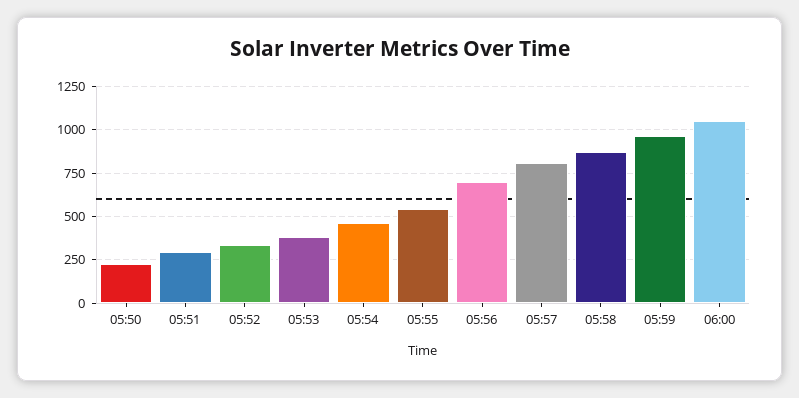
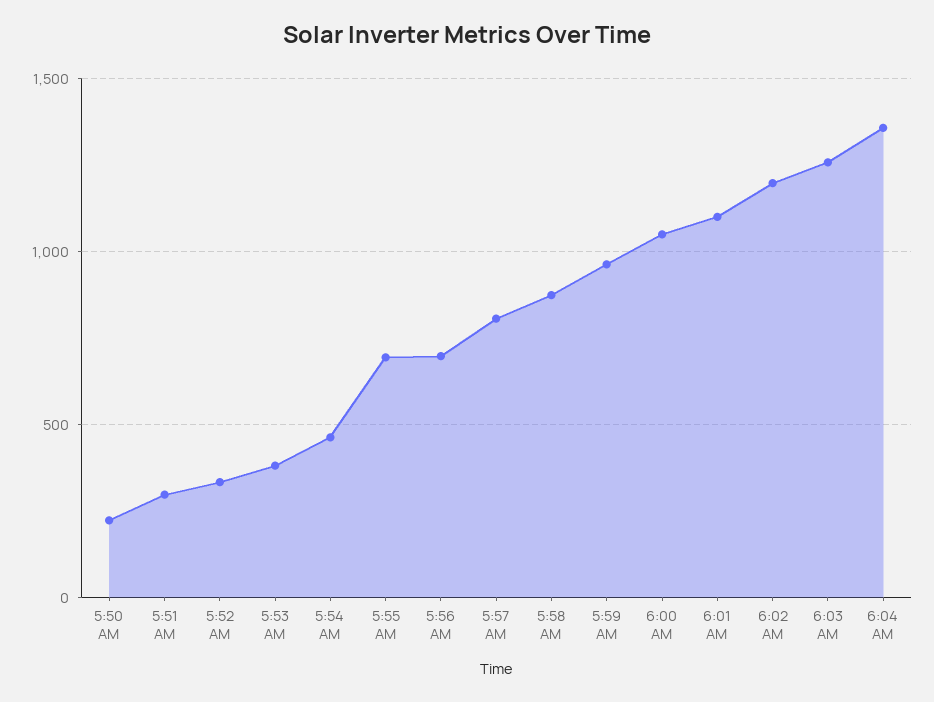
05:55: 550 -> 700
6:01 AM: none -> 1100
6:02 AM: none -> 1200
6:03 AM: none -> 1250
6:04 AM: none -> 1350

